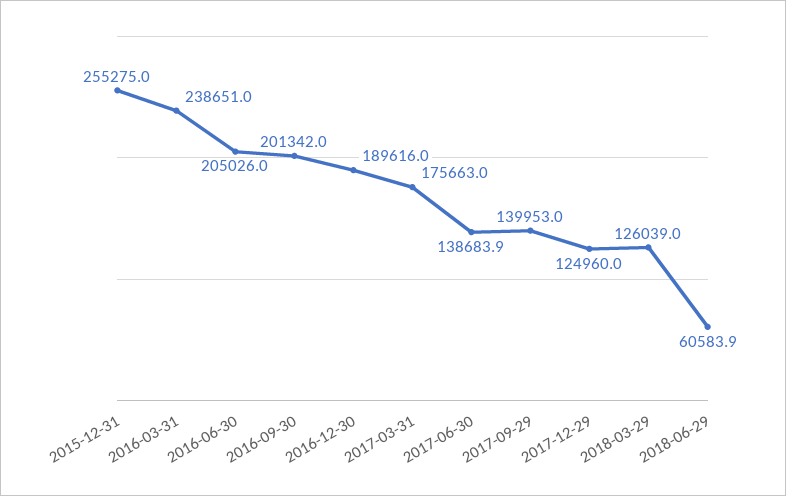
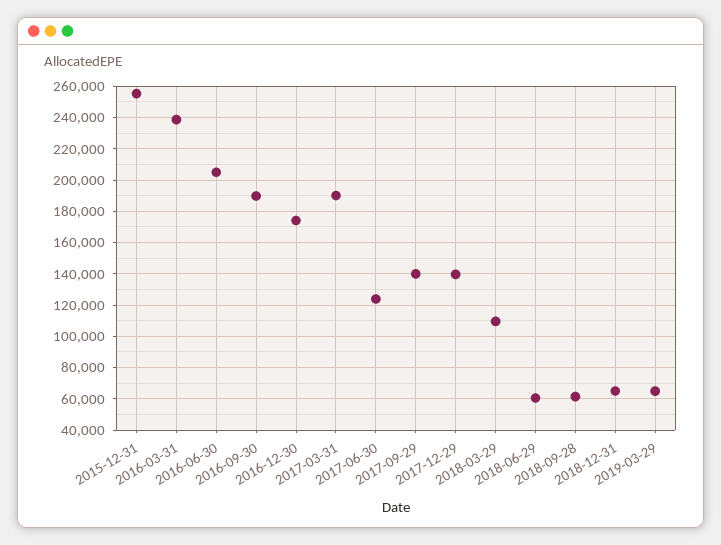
2016-09-30: 201342 -> 190000
2016-12-30: 189616 -> 175000
2017-03-31: 175663 -> 190000
2017-06-30: 138683.9 -> 125000
2017-12-29: 124960 -> 140000
2018-03-29: 126039 -> 110000
2018-09-28: none -> 60000
2018-12-31: none -> 65000
2019-03-29: none -> 65000

